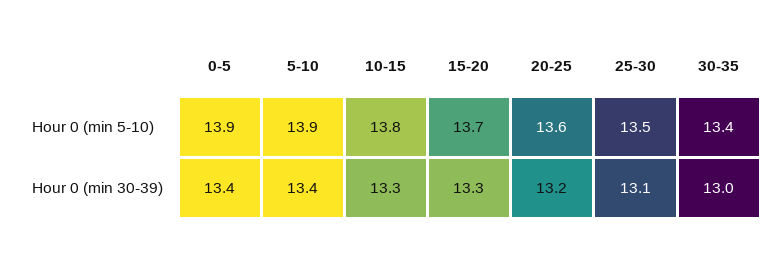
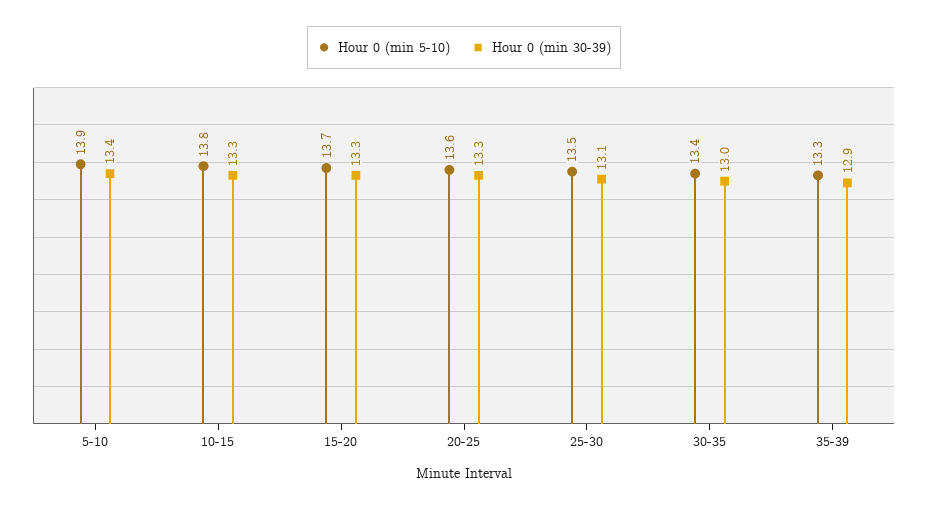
Hour 0 (min 5-10), 0-5: 13.9 -> none
Hour 0 (min 30-39), 0-5: 13.4 -> none
Hour 0 (min 30-39), 20-25: 13.2 -> 13.3
Hour 0 (min 5-10), 35-39: none -> 13.3
Hour 0 (min 30-39), 35-39: none -> 12.9

